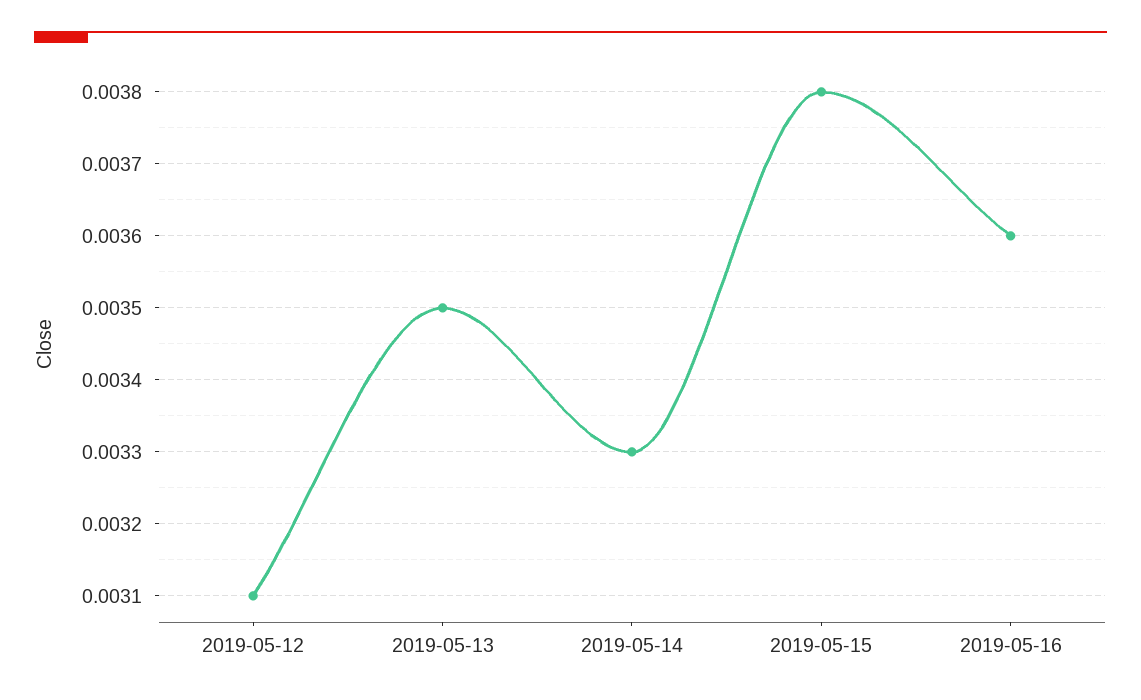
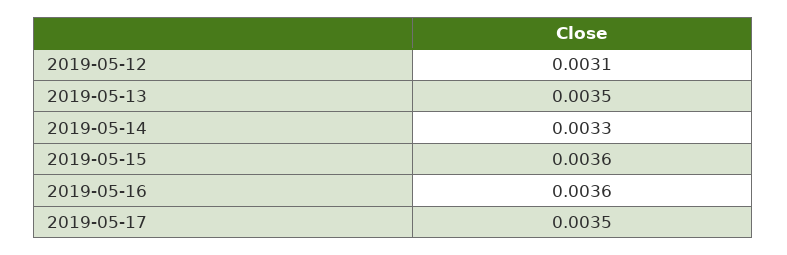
2019-05-15: 0.0038 -> 0.0036
2019-05-17: none -> 0.0035

